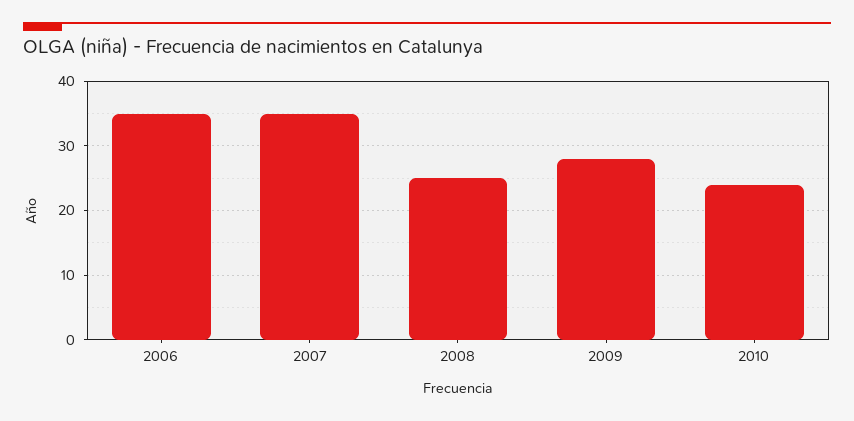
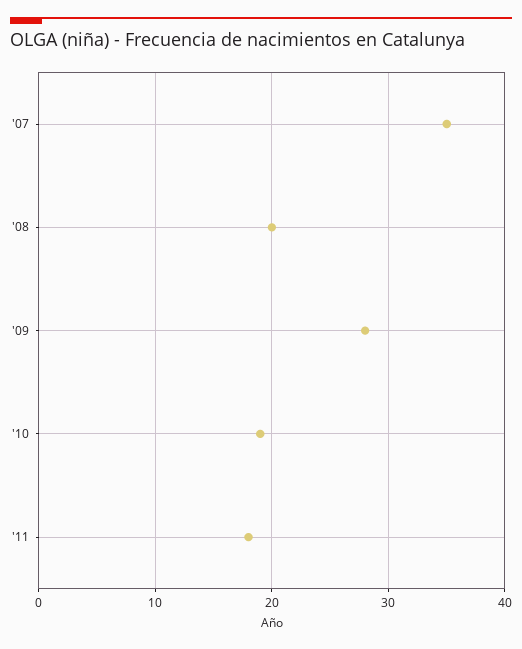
2006: 35 -> none
2008: 25 -> 20
2010: 24 -> 19
'11: none -> 18

